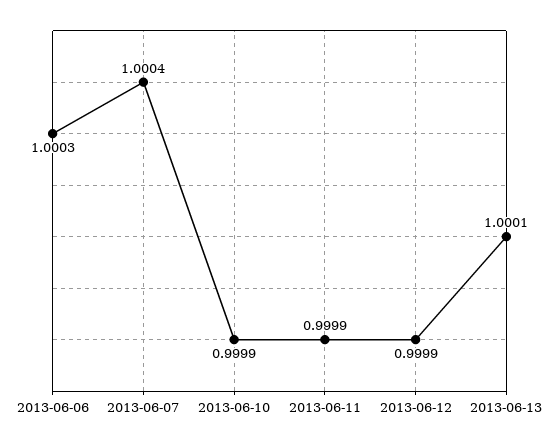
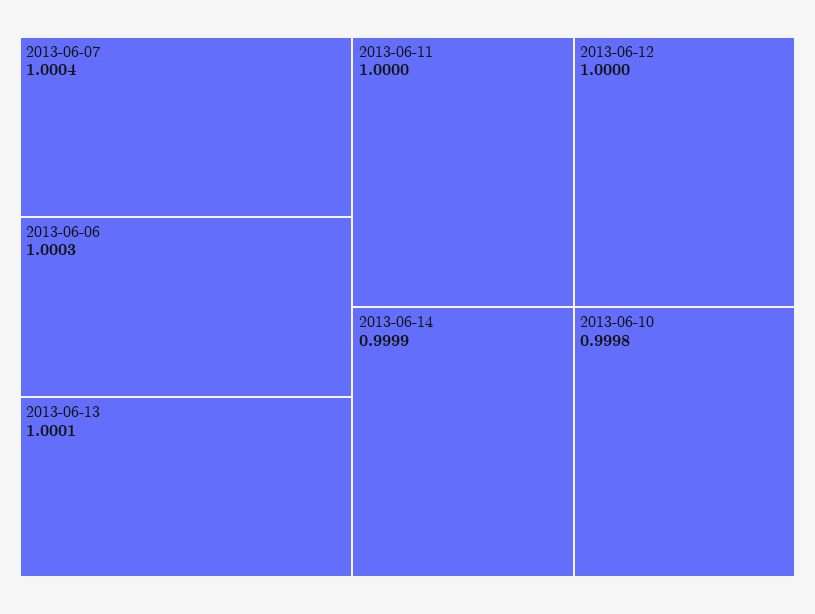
2013-06-10: 0.9999 -> 0.9998
2013-06-11: 0.9999 -> 1
2013-06-12: 0.9999 -> 1
2013-06-14: none -> 0.9999

